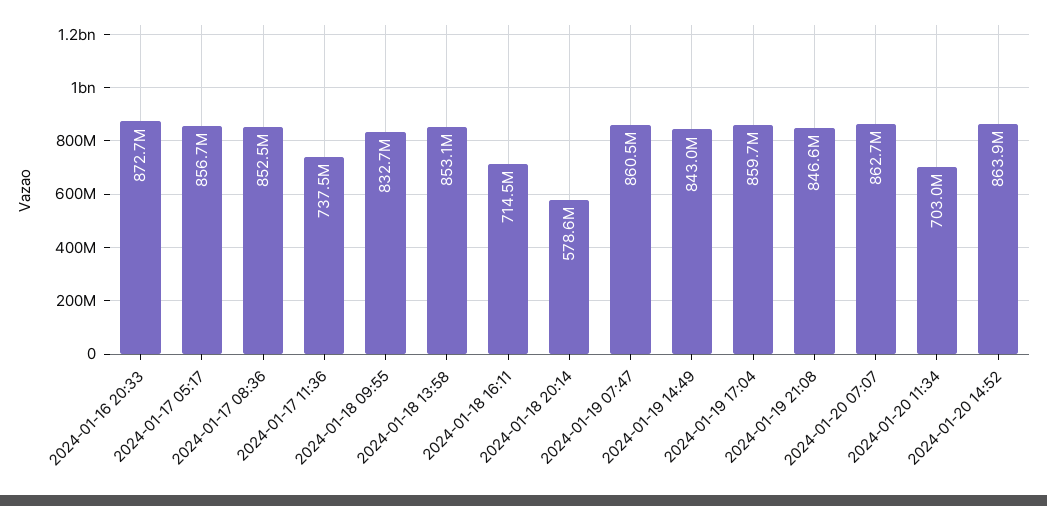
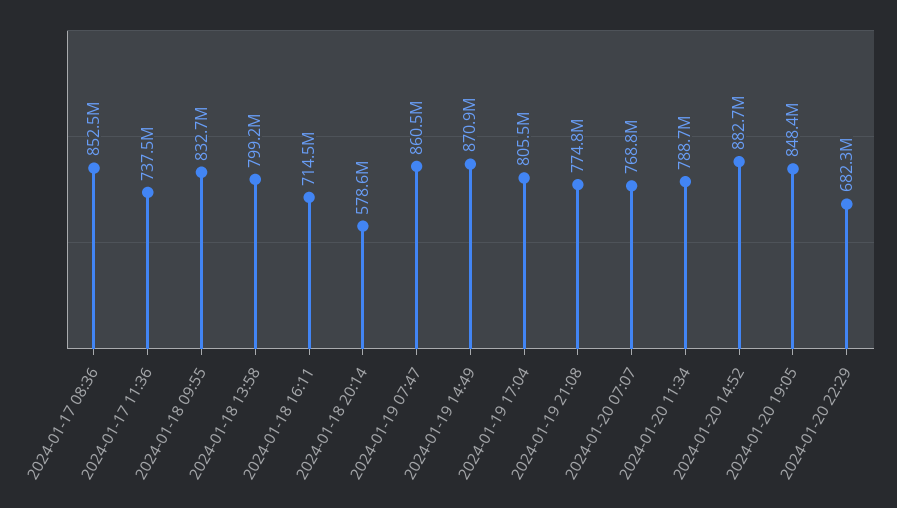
2024-01-16 20:33: 872700000 -> none
2024-01-17 05:17: 856700000 -> none
2024-01-18 13:58: 853100000 -> 799200000
2024-01-19 14:49: 843000000 -> 870900000
2024-01-19 17:04: 859700000 -> 805500000
2024-01-19 21:08: 846600000 -> 774800000
2024-01-20 07:07: 862700000 -> 768800000
2024-01-20 11:34: 703000000 -> 788700000
2024-01-20 14:52: 863900000 -> 882700000
2024-01-20 19:05: none -> 848400000
2024-01-20 22:29: none -> 682300000

